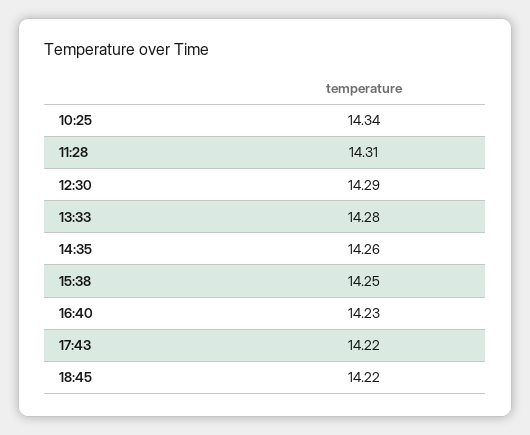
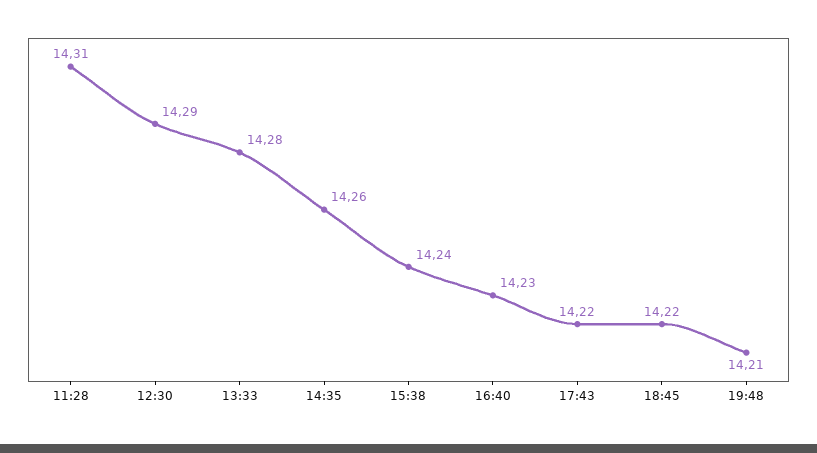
10:25: 14.34 -> none
15:38: 14.25 -> 14.24
19:48: none -> 14.21

